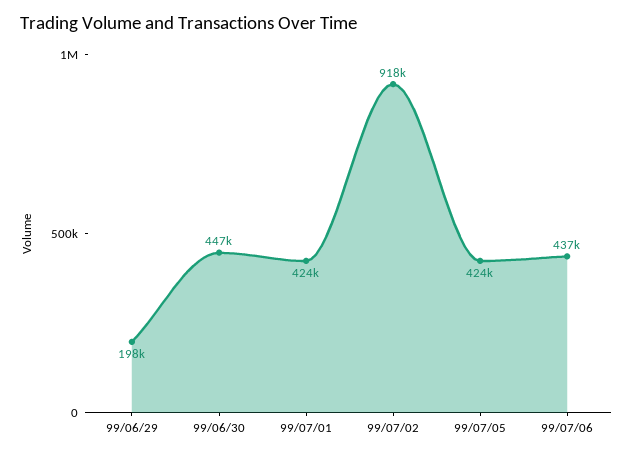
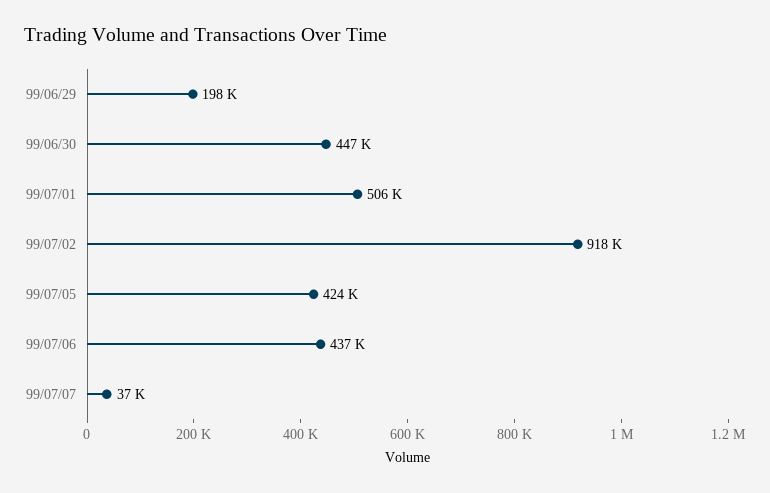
99/07/01: 424000 -> 506000
99/07/07: none -> 37000

